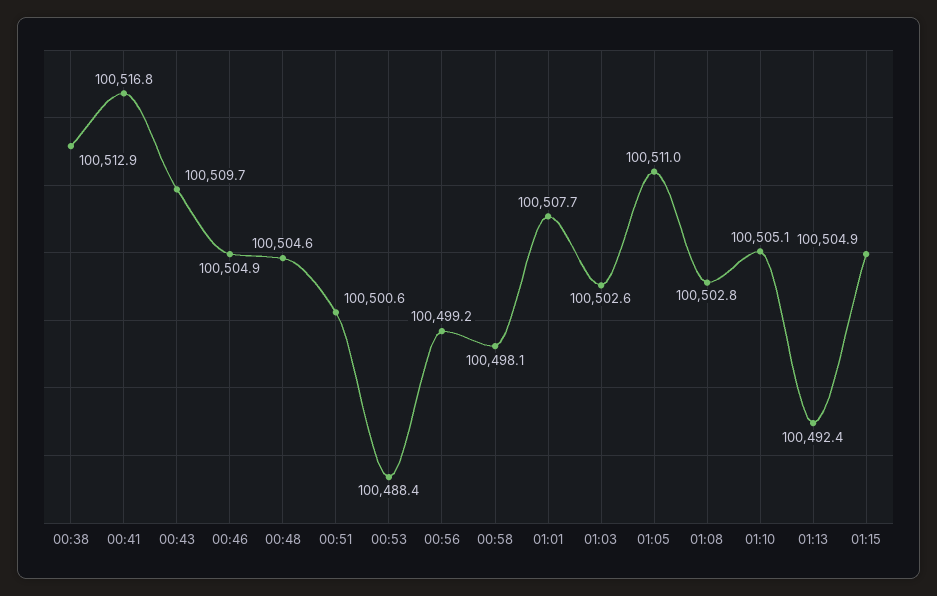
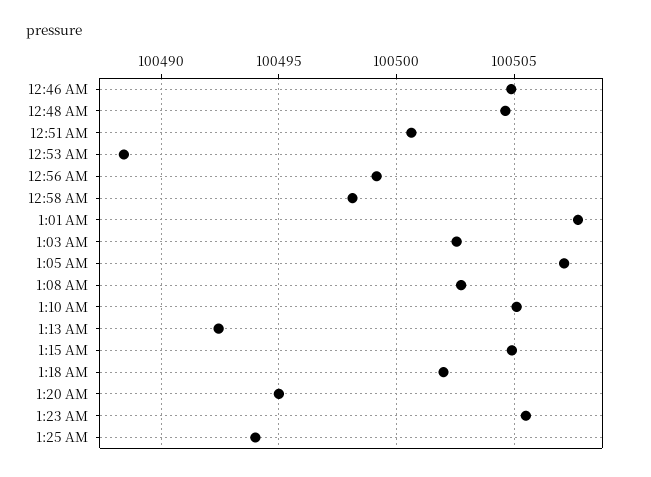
00:38: 100512.9 -> none
00:41: 100516.8 -> none
00:43: 100509.7 -> none
01:05: 100511 -> 100507
1:18 AM: none -> 100502
1:20 AM: none -> 100495
1:23 AM: none -> 100505.5
1:25 AM: none -> 100494

